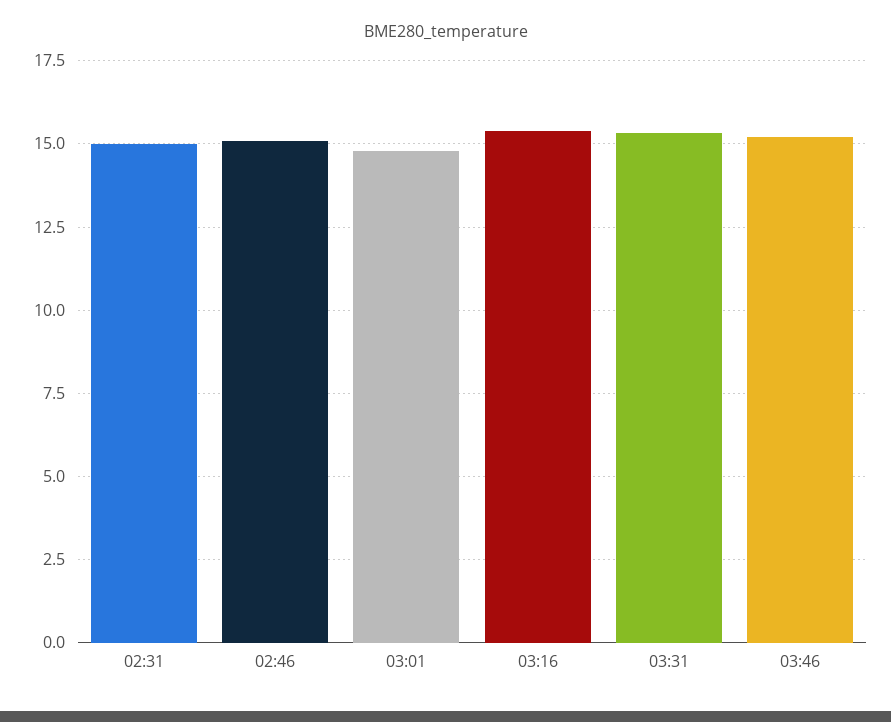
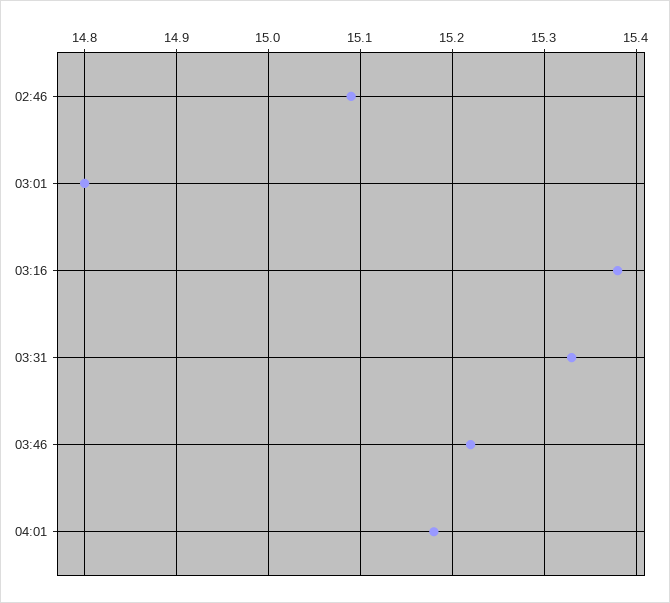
02:31: 15 -> none
04:01: none -> 15.18

